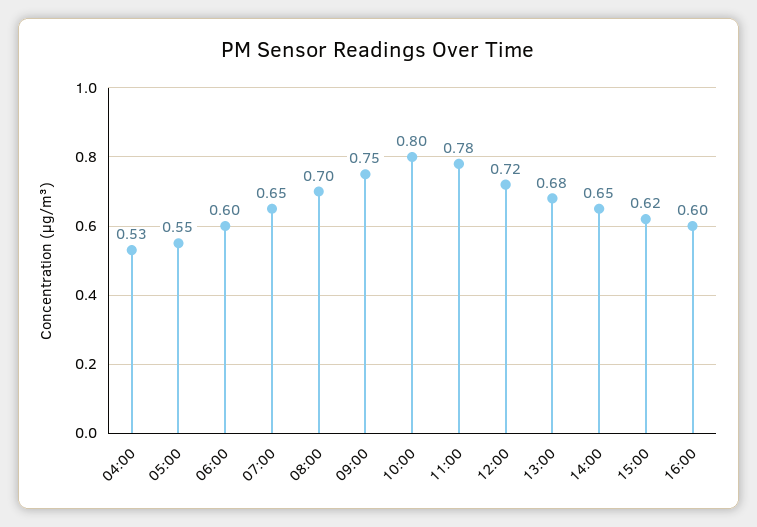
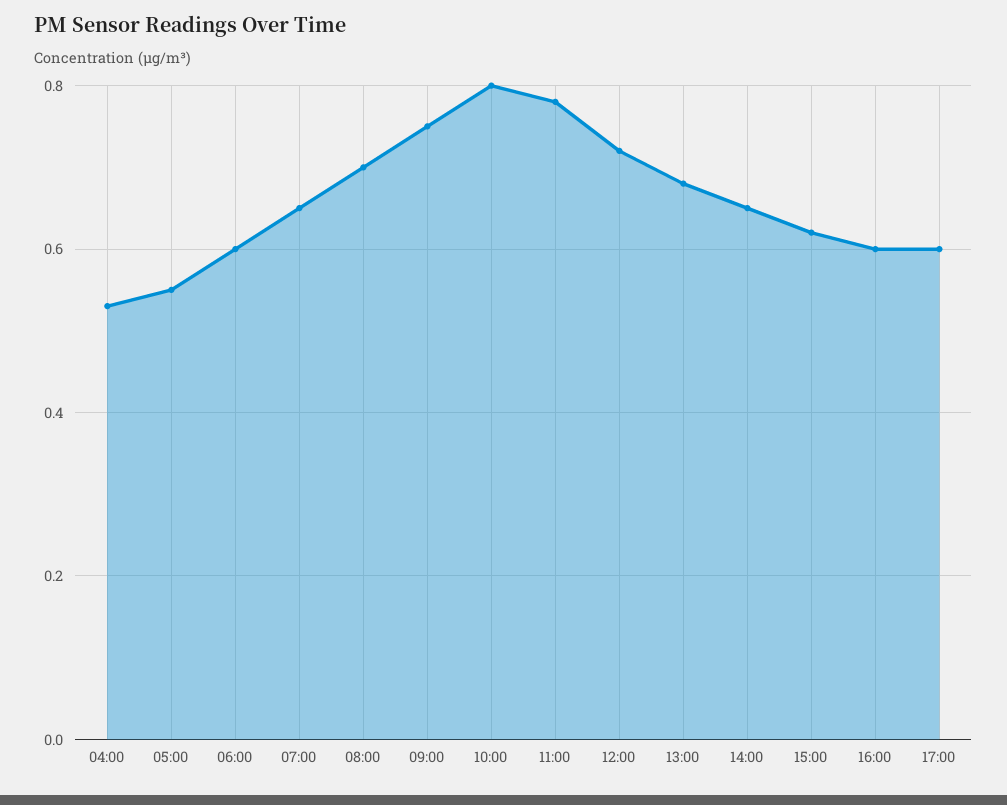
17:00: none -> 0.6

